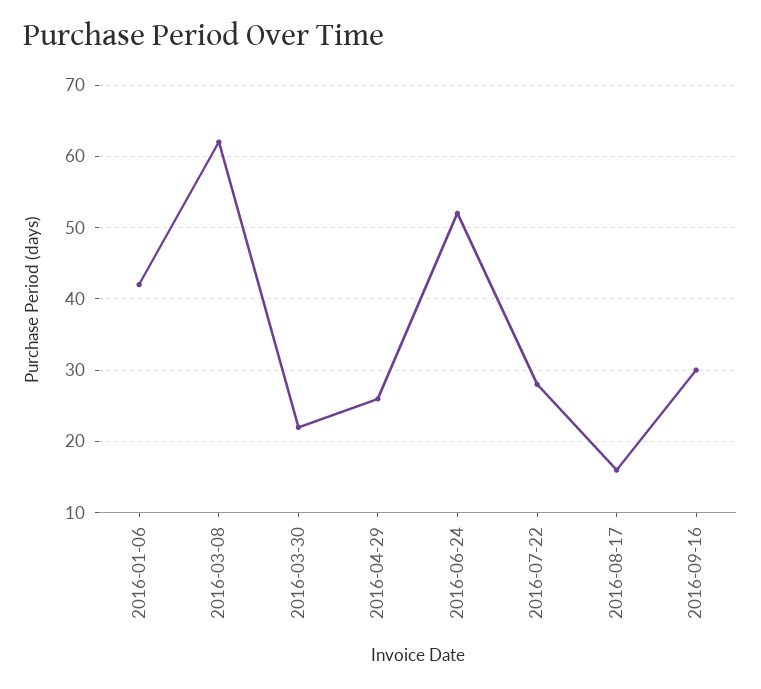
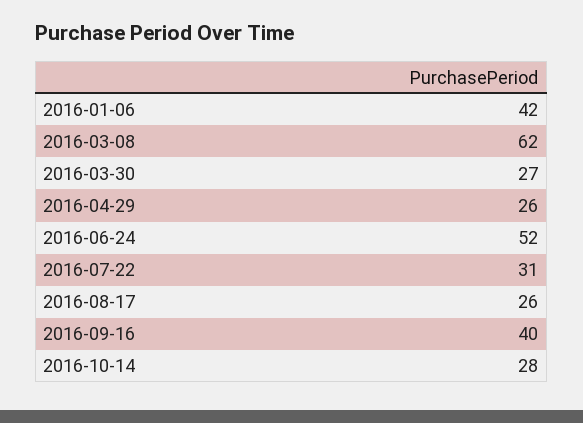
2016-03-30: 22 -> 27
2016-07-22: 28 -> 31
2016-08-17: 16 -> 26
2016-09-16: 30 -> 40
2016-10-14: none -> 28

